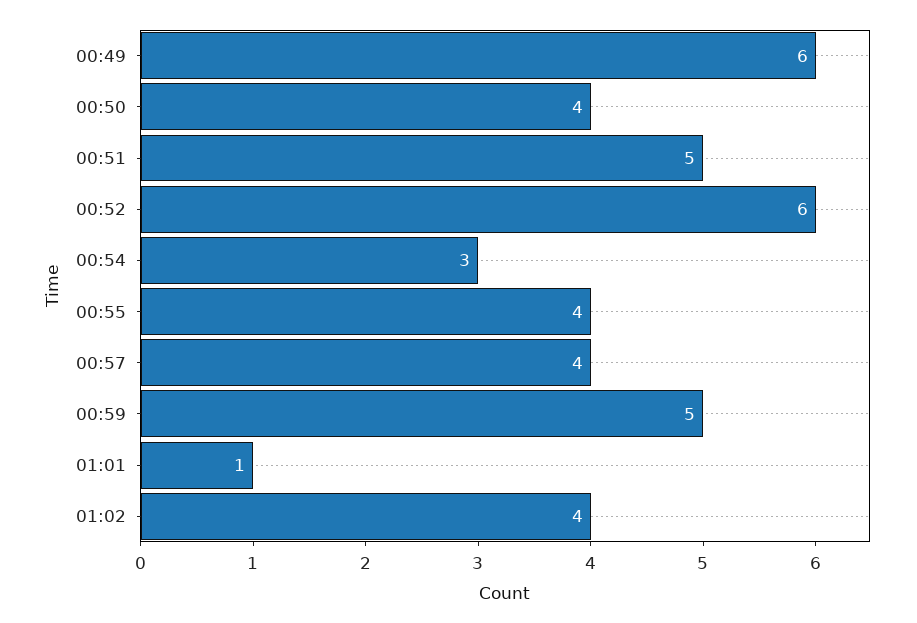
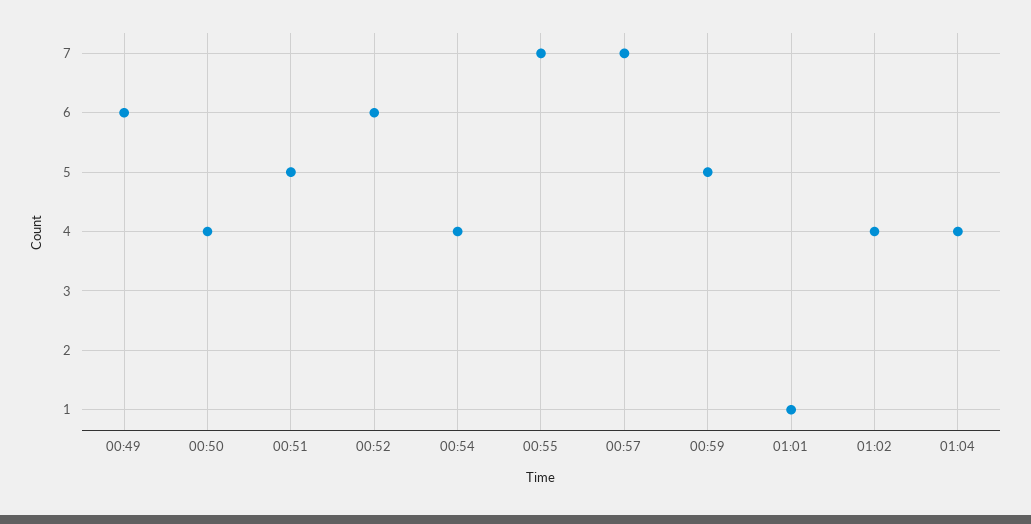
00:54: 3 -> 4
00:55: 4 -> 7
00:57: 4 -> 7
01:04: none -> 4

